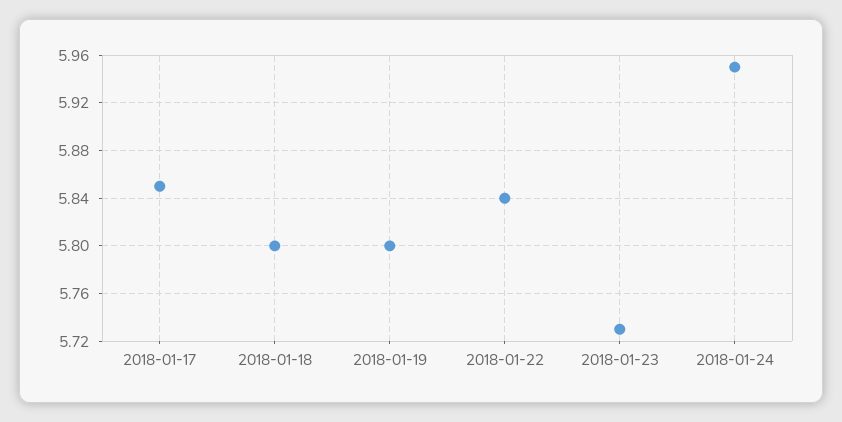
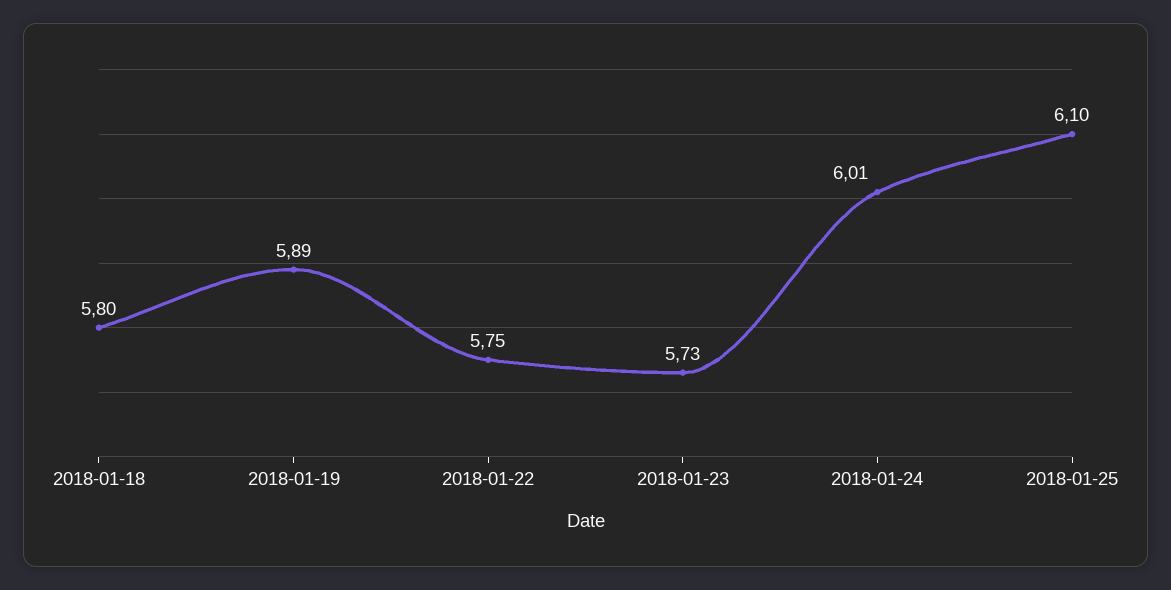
2018-01-17: 5.85 -> none
2018-01-19: 5.8 -> 5.89
2018-01-22: 5.84 -> 5.75
2018-01-24: 5.95 -> 6.01
2018-01-25: none -> 6.1

